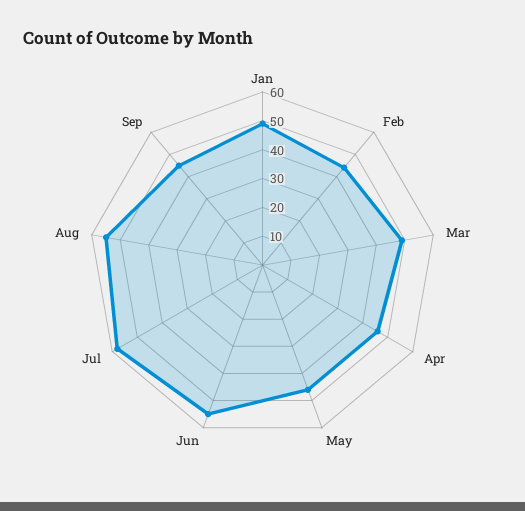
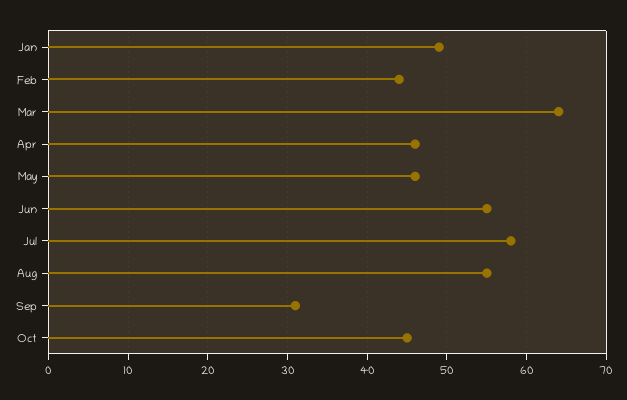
Mar: 50 -> 64
Sep: 45 -> 31
Oct: none -> 45

